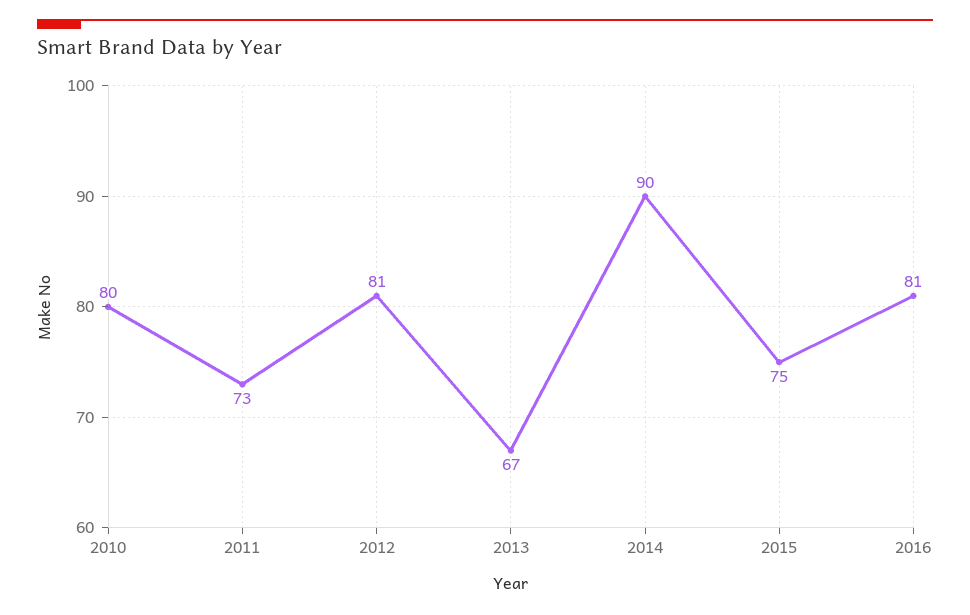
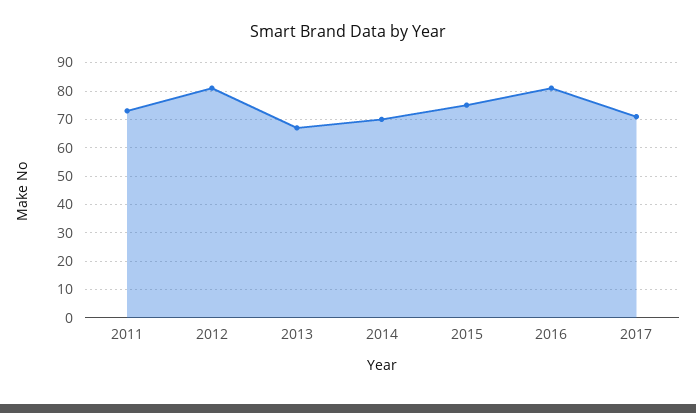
2010: 80 -> none
2014: 90 -> 70
2017: none -> 70

